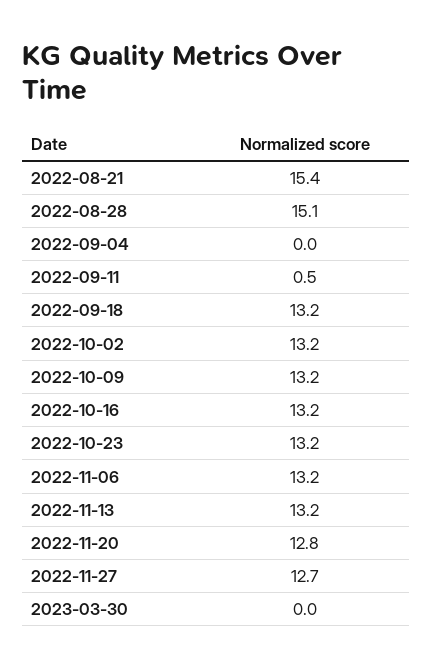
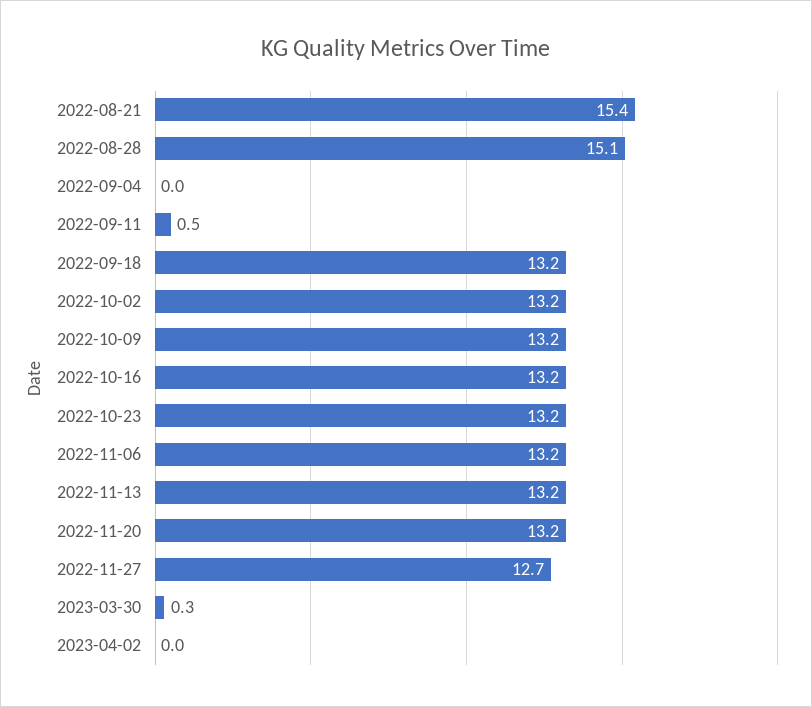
2022-11-20: 12.8 -> 13.2
2023-03-30: 0 -> 0.3
2023-04-02: none -> 0

